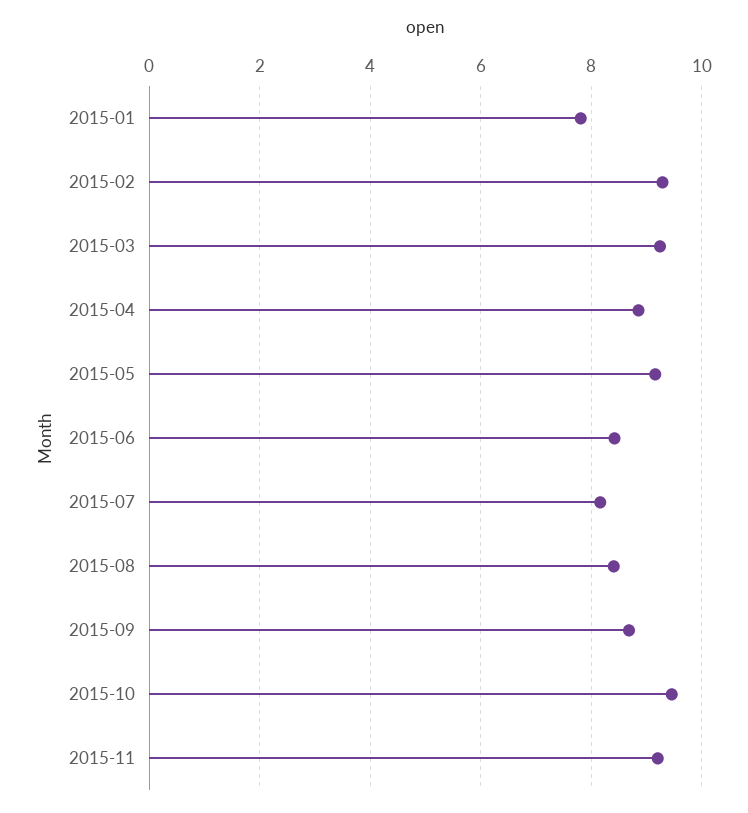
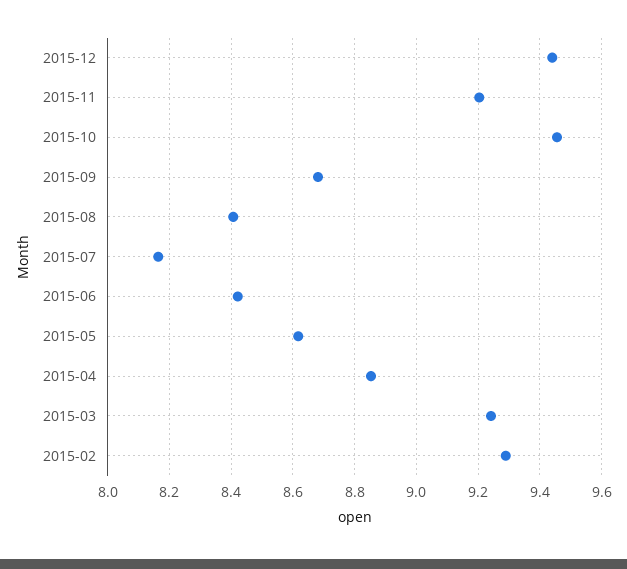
2015-01: 7.8 -> none
2015-05: 9.2 -> 8.62
2015-12: none -> 9.44

